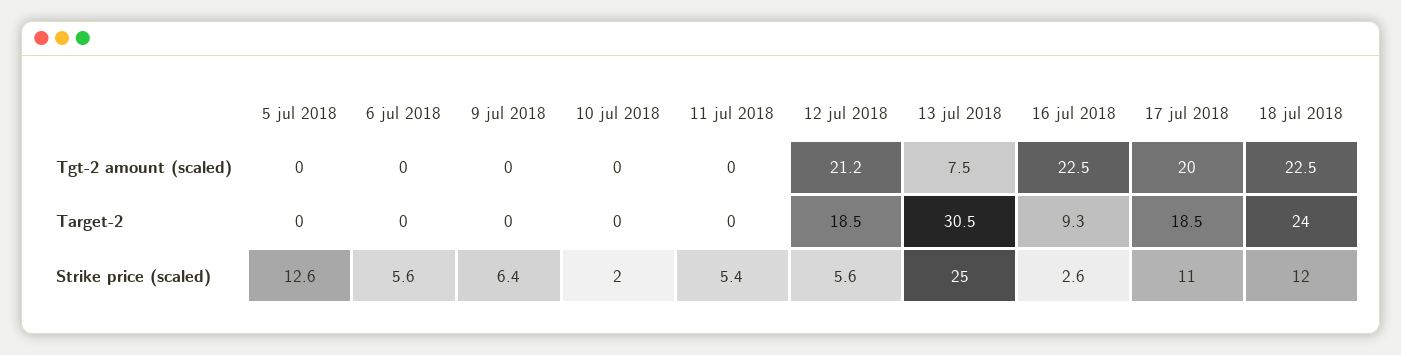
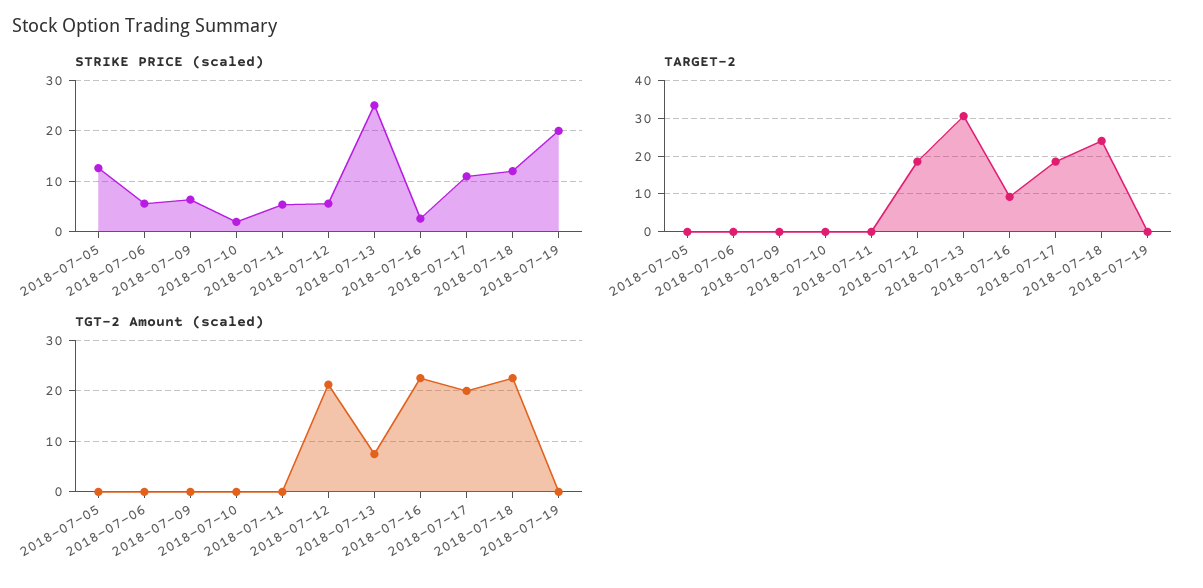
Strike price (scaled), 2018-07-19: none -> 20
Target-2, 2018-07-19: none -> 0
Tgt-2 amount (scaled), 2018-07-19: none -> 0

